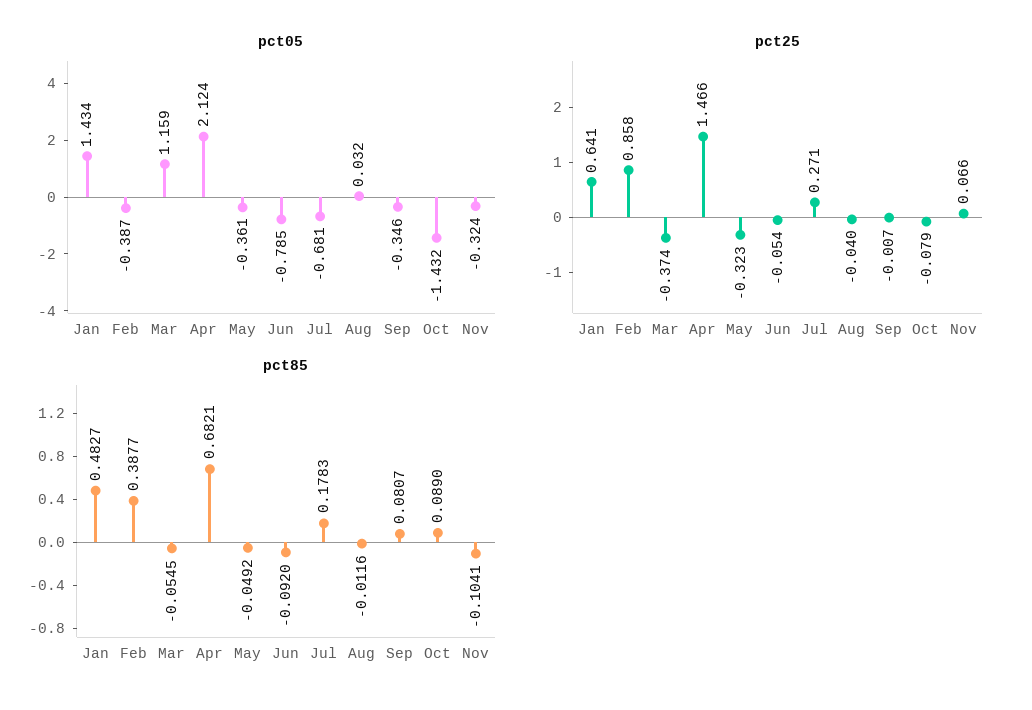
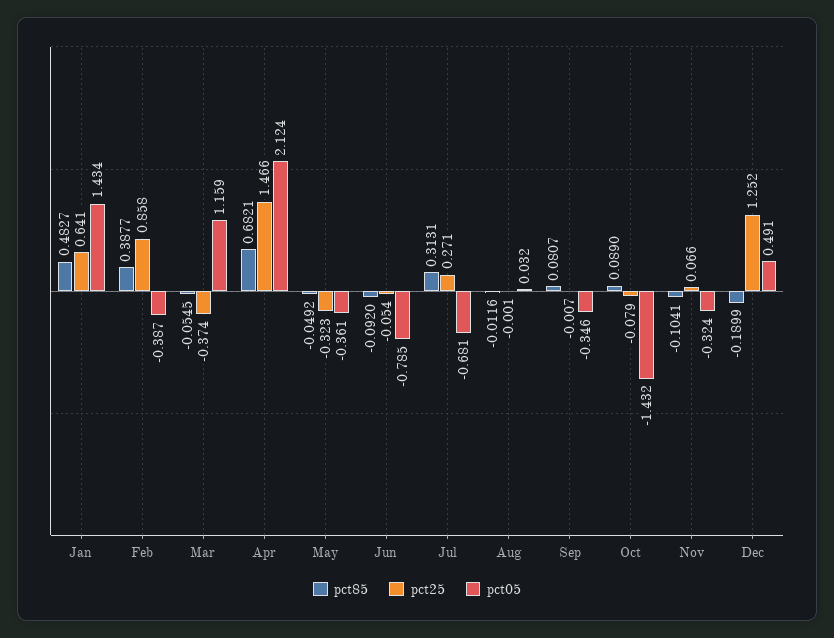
pct25, Aug: -0.04 -> -0.001
pct85, Jul: 0.1783 -> 0.3131
pct85, Dec: none -> -0.1899
pct25, Dec: none -> 1.252
pct05, Dec: none -> 0.491

